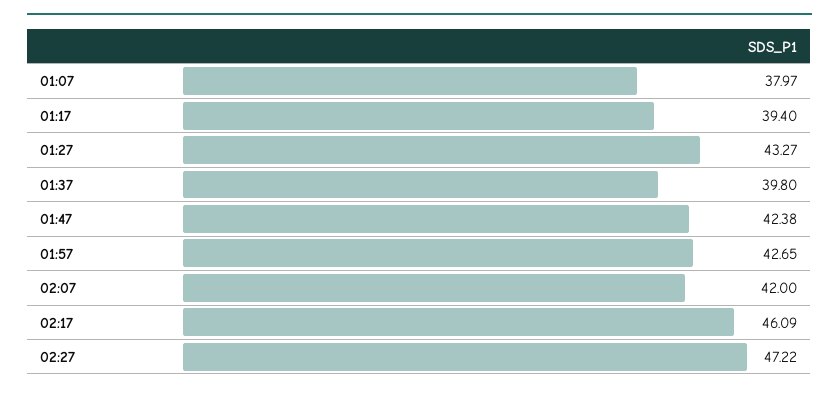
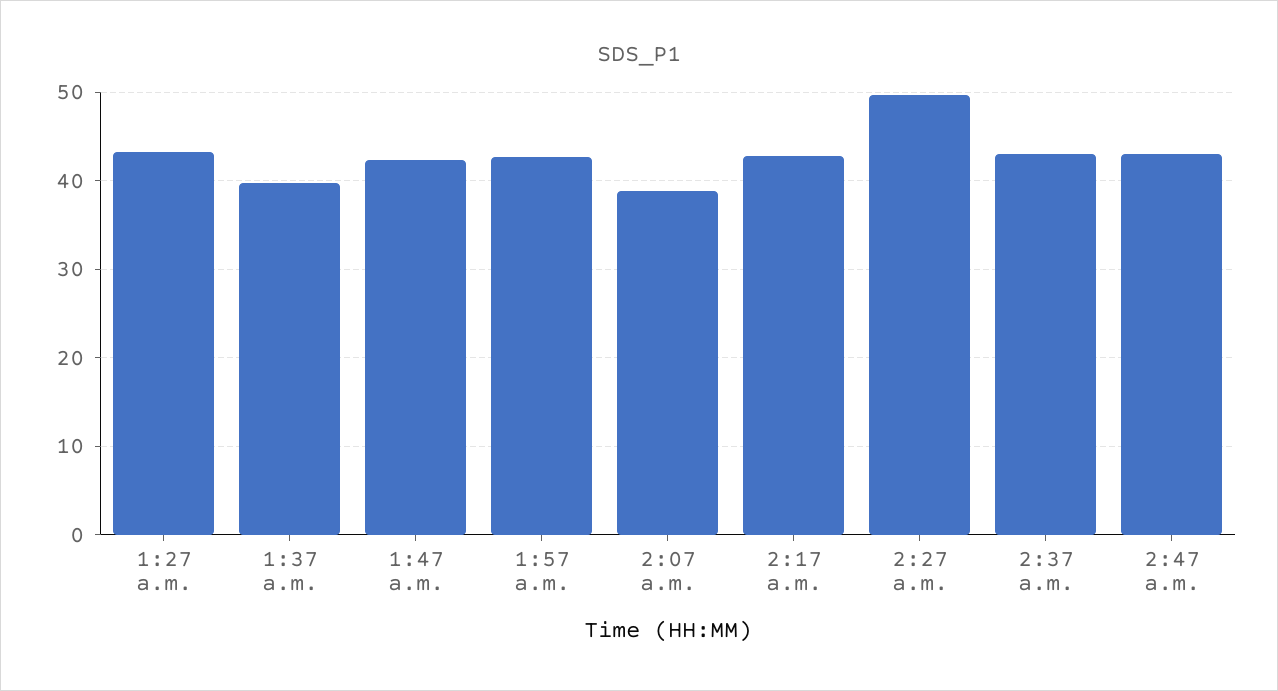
01:07: 37.97 -> none
01:17: 39.4 -> none
02:07: 42 -> 39
02:17: 46.09 -> 43
02:27: 47.22 -> 50
2:37 a.m.: none -> 43
2:47 a.m.: none -> 43

